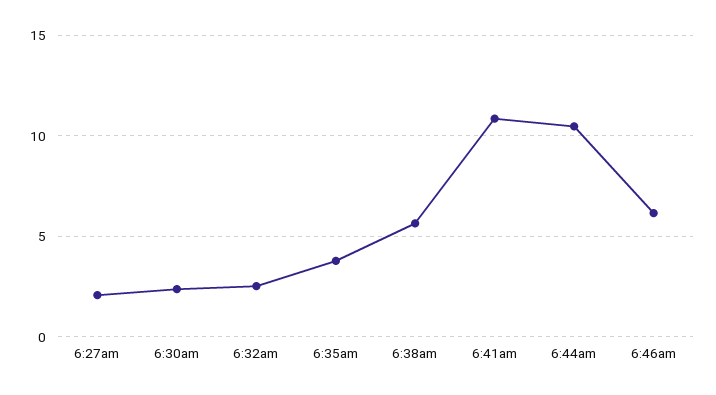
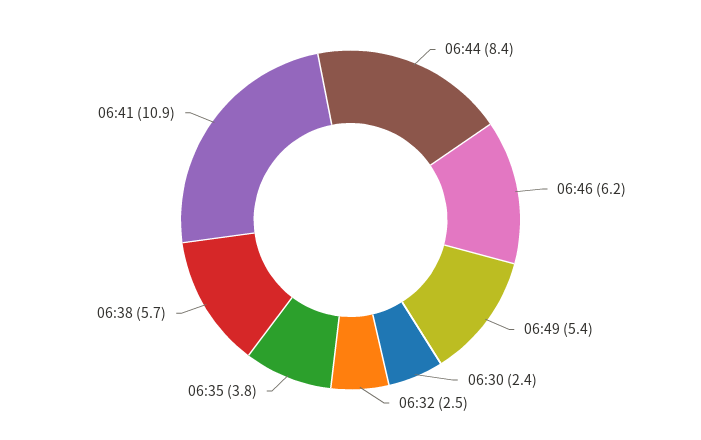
6:27am: 2 -> none
6:44am: 10.5 -> 8.4
06:49: none -> 5.4

